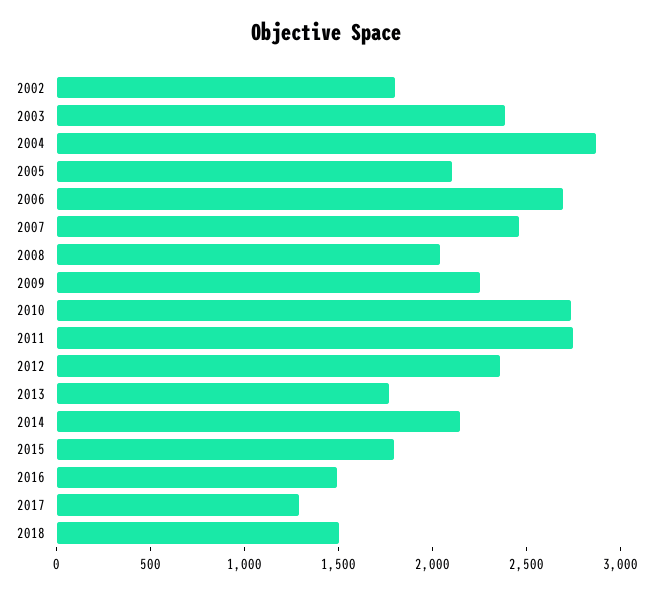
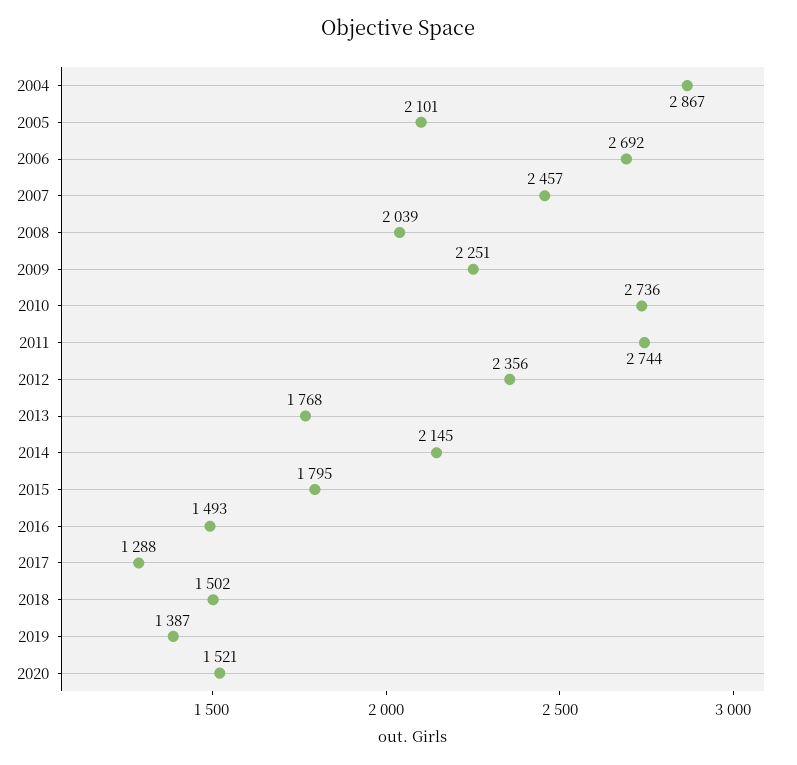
2002: 1800 -> none
2003: 2400 -> none
2019: none -> 1387
2020: none -> 1521

